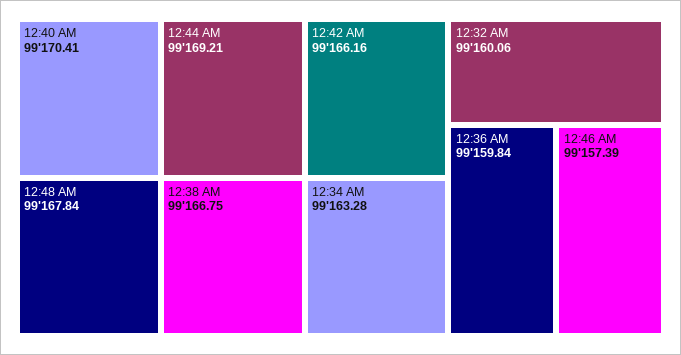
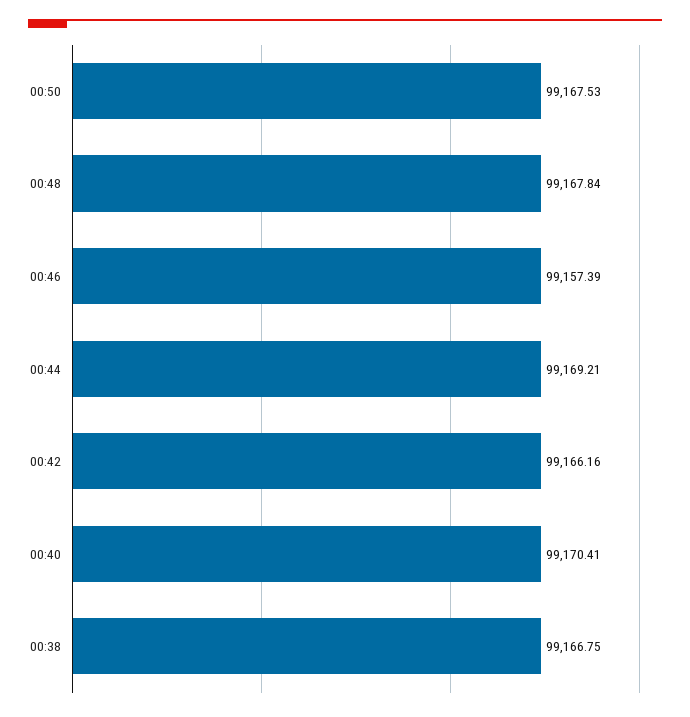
12:34 AM: 99163.28 -> none
12:32 AM: 99160.06 -> none
12:36 AM: 99159.84 -> none
00:50: none -> 99167.53

